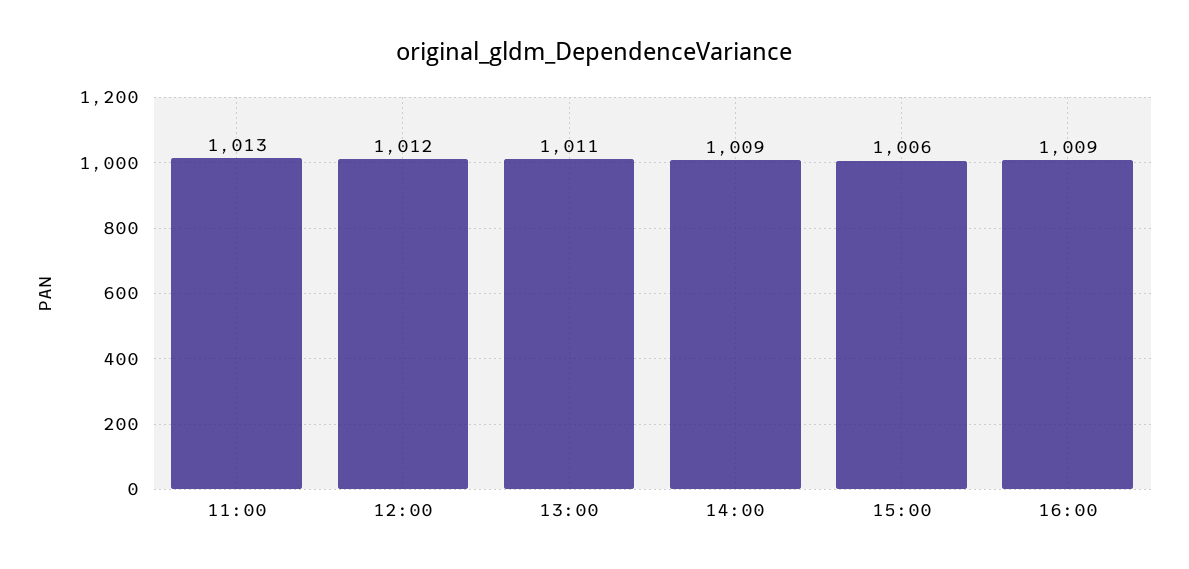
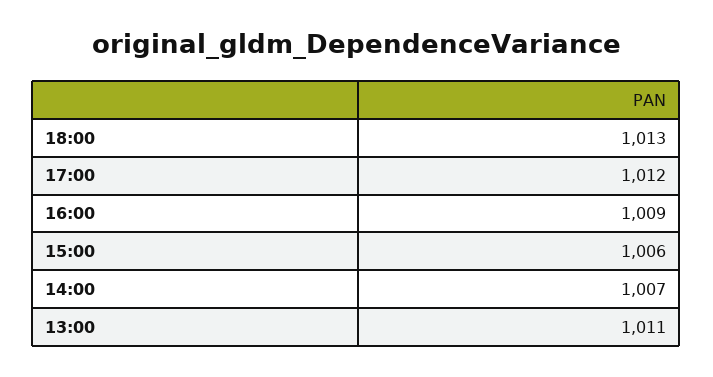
11:00: 1013 -> none
12:00: 1012 -> none
14:00: 1009 -> 1007
18:00: none -> 1013
17:00: none -> 1012

